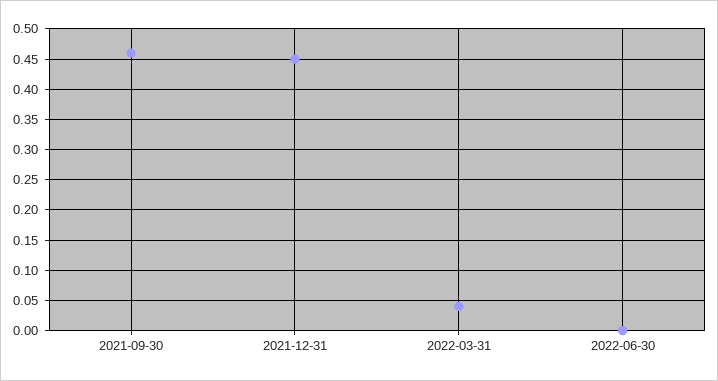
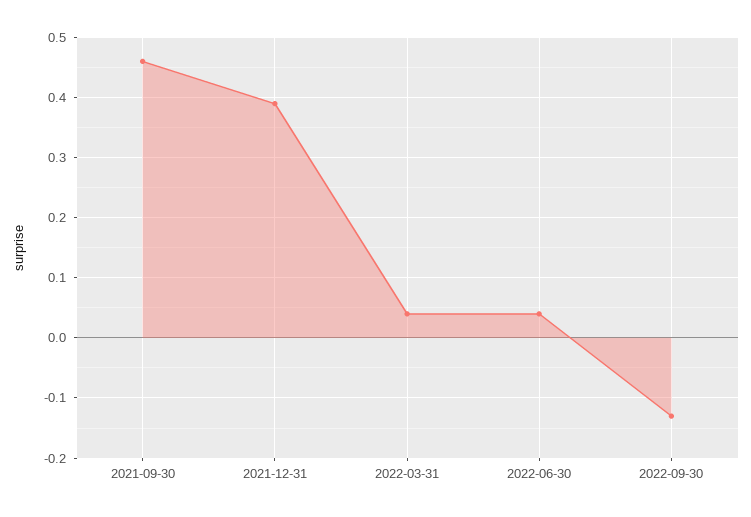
2021-12-31: 0.45 -> 0.39
2022-06-30: 0 -> 0.04
2022-09-30: none -> -0.13

